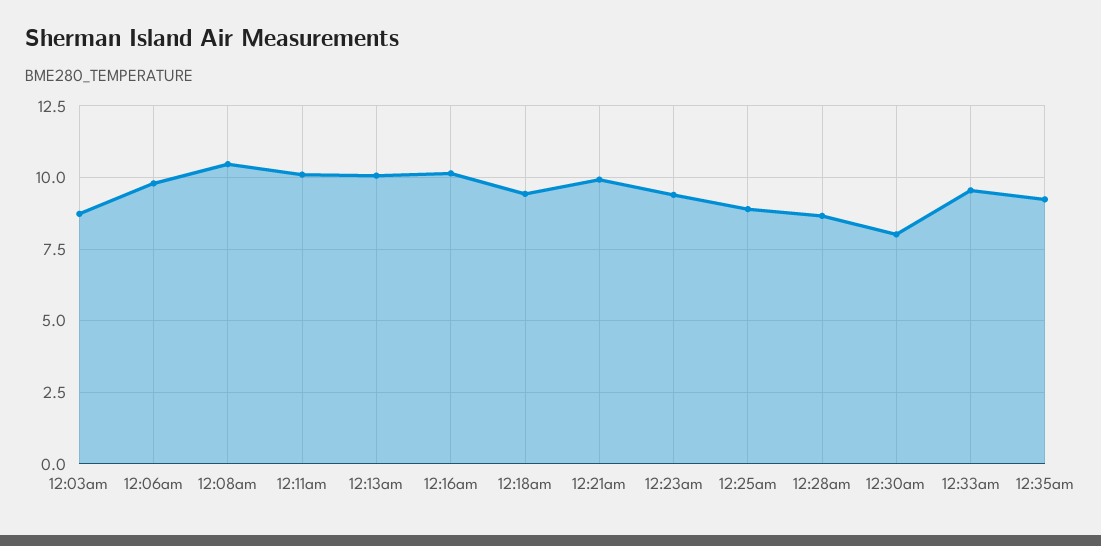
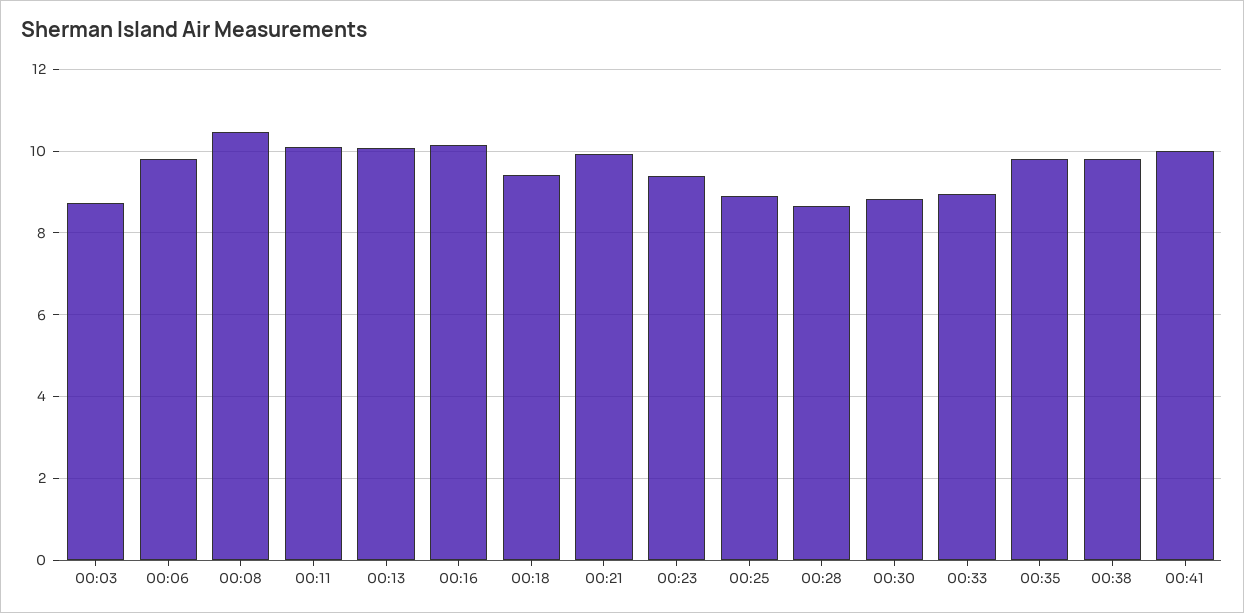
12:30am: 8 -> 8.8
12:33am: 9.5 -> 9
12:35am: 9.25 -> 9.8
00:38: none -> 9.8
00:41: none -> 10

